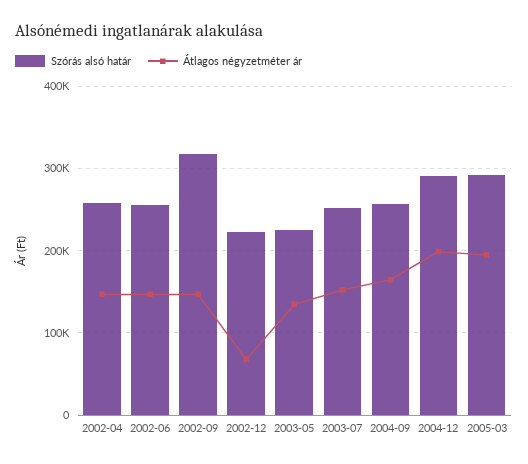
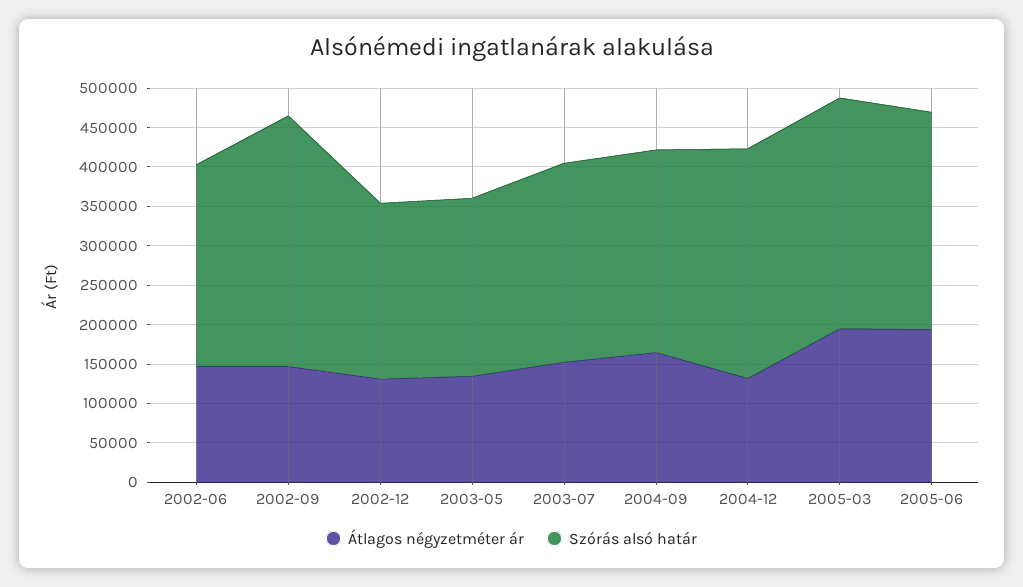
Szórás alsó határ, 2002-04: 260000 -> none
Átlagos négyzetméter ár, 2002-04: 150000 -> none
Átlagos négyzetméter ár, 2002-12: 70000 -> 125000
Átlagos négyzetméter ár, 2004-12: 200000 -> 125000
Átlagos négyzetméter ár, 2005-06: none -> 200000
Szórás alsó határ, 2005-06: none -> 275000

